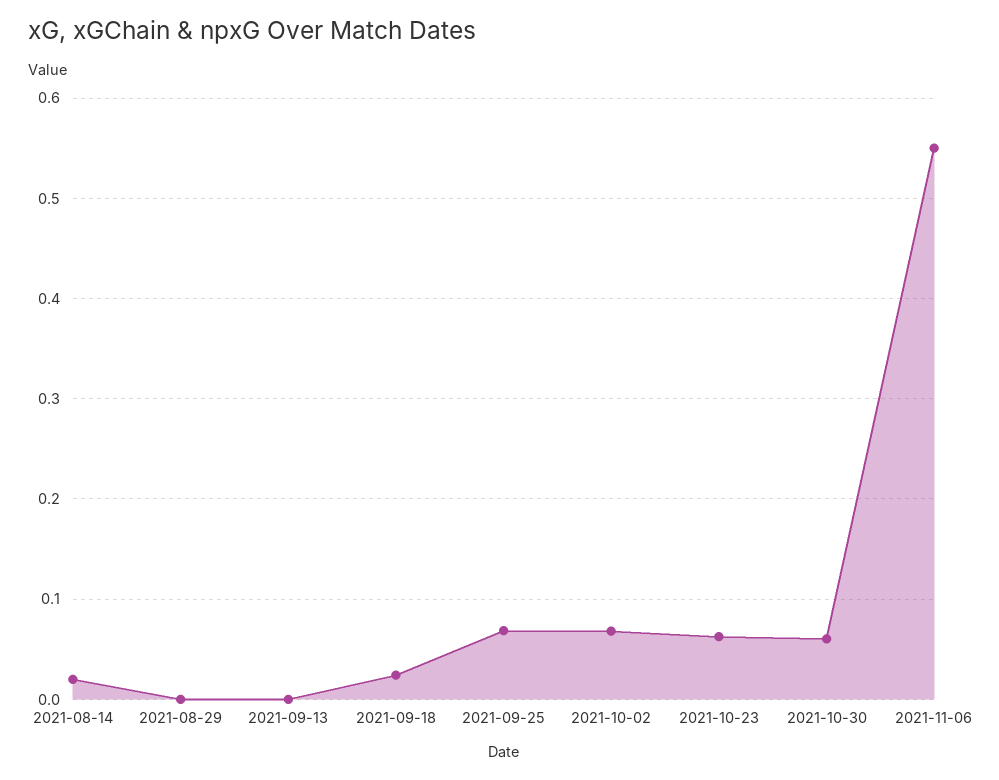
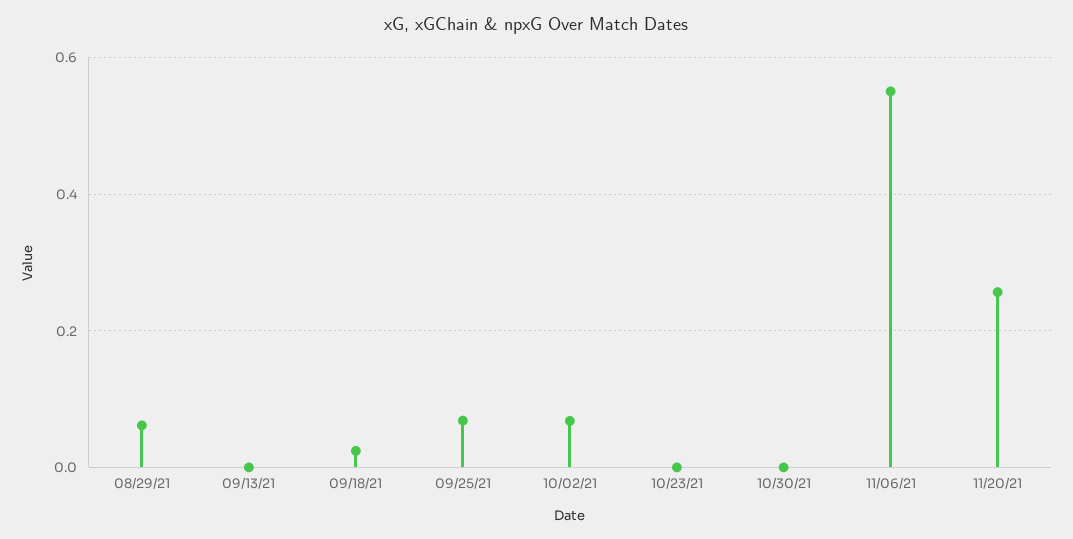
2021-08-14: 0.02 -> none
2021-08-29: 0 -> 0.06
2021-10-23: 0.06 -> 0
2021-10-30: 0.06 -> 0
11/20/21: none -> 0.26

